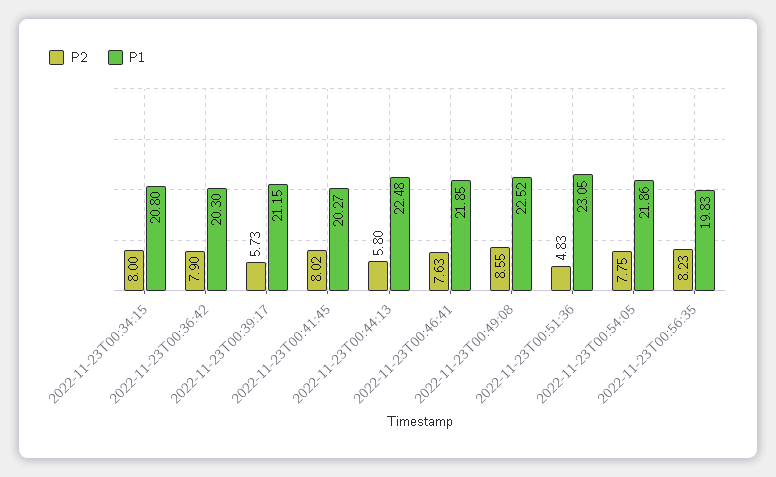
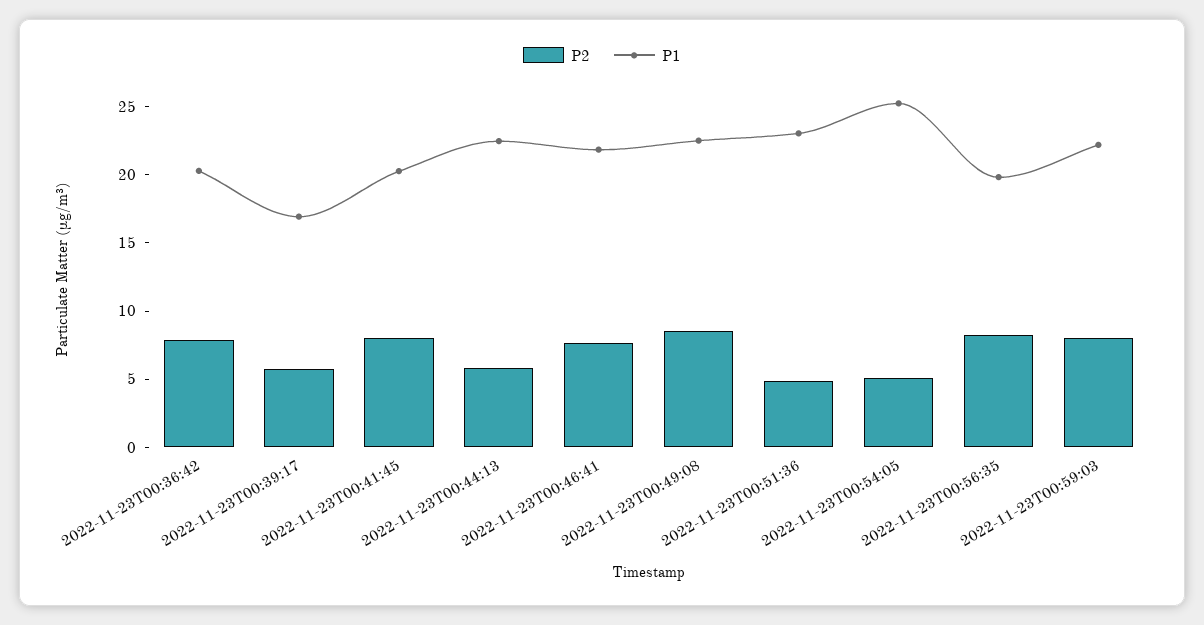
P2, 2022-11-23T00:34:15: 8 -> none
P1, 2022-11-23T00:34:15: 20.8 -> none
P1, 2022-11-23T00:39:17: 21.15 -> 17
P2, 2022-11-23T00:54:05: 7.75 -> 5
P1, 2022-11-23T00:54:05: 21.86 -> 25
P2, 2022-11-23T00:59:03: none -> 8
P1, 2022-11-23T00:59:03: none -> 22

